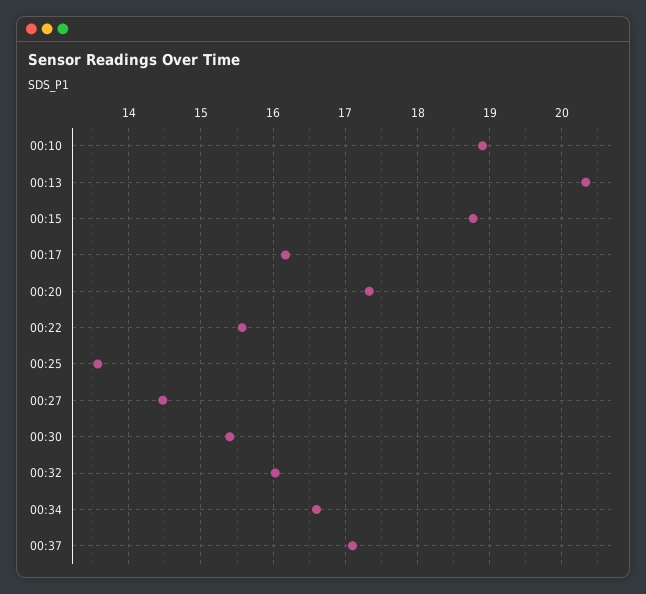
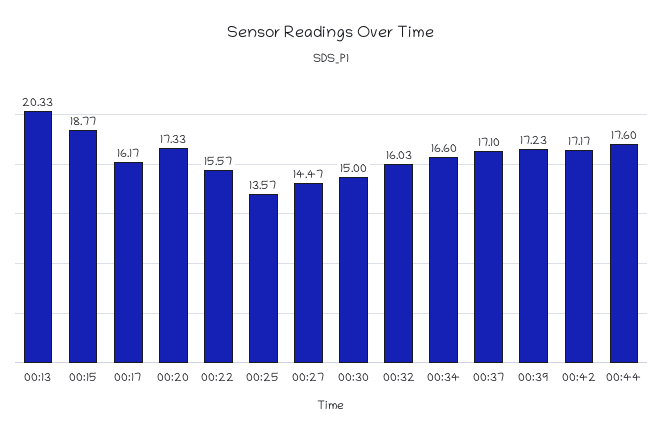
00:10: 18.9 -> none
00:30: 15.4 -> 15
00:39: none -> 17.23
00:42: none -> 17.17
00:44: none -> 17.6

